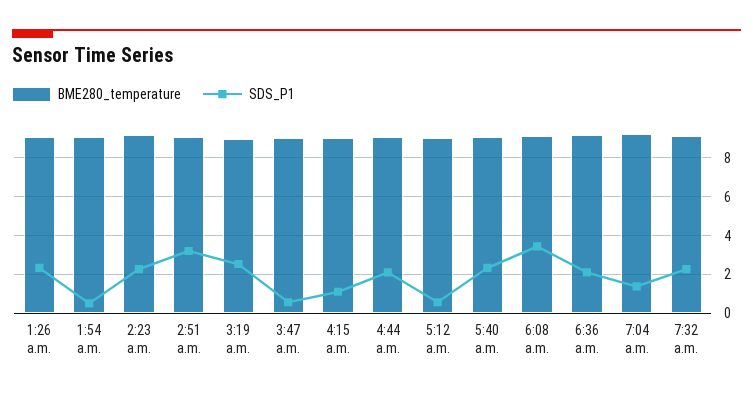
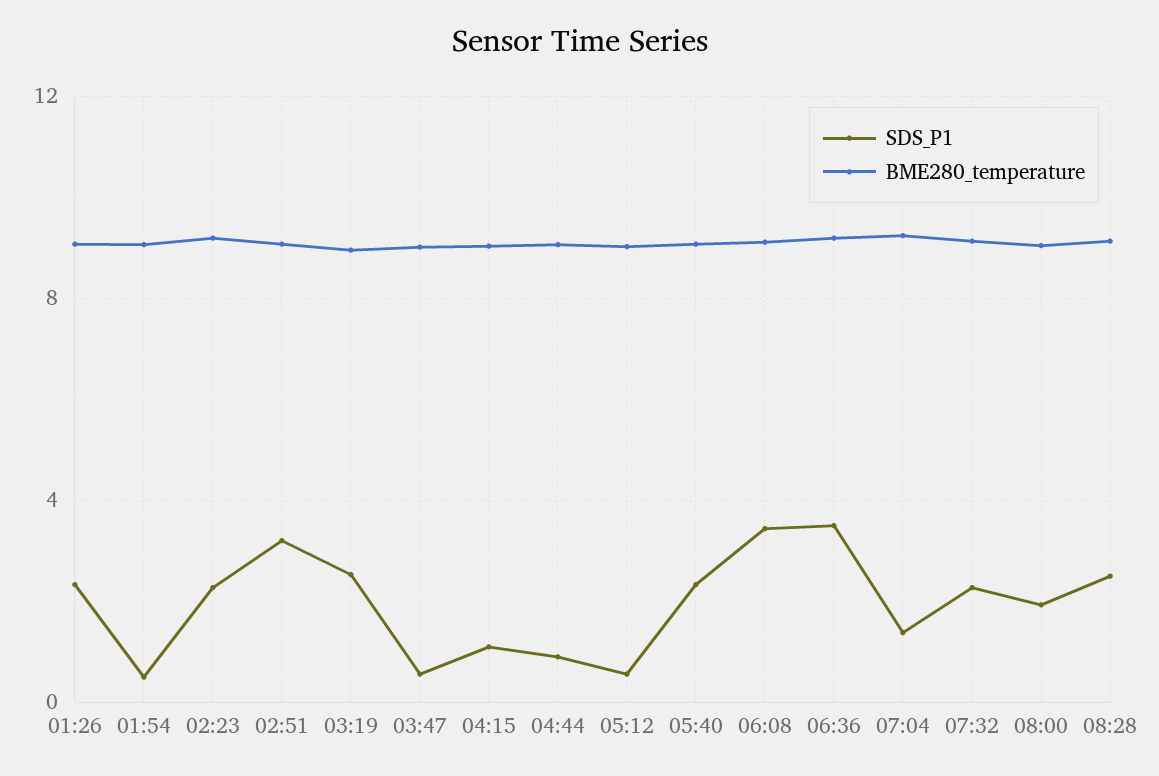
SDS_P1, 4:44 a.m.: 2 -> 1
SDS_P1, 6:36 a.m.: 2 -> 3.5
SDS_P1, 08:00: none -> 2
BME280_temperature, 08:00: none -> 9
SDS_P1, 08:28: none -> 2.5
BME280_temperature, 08:28: none -> 9

